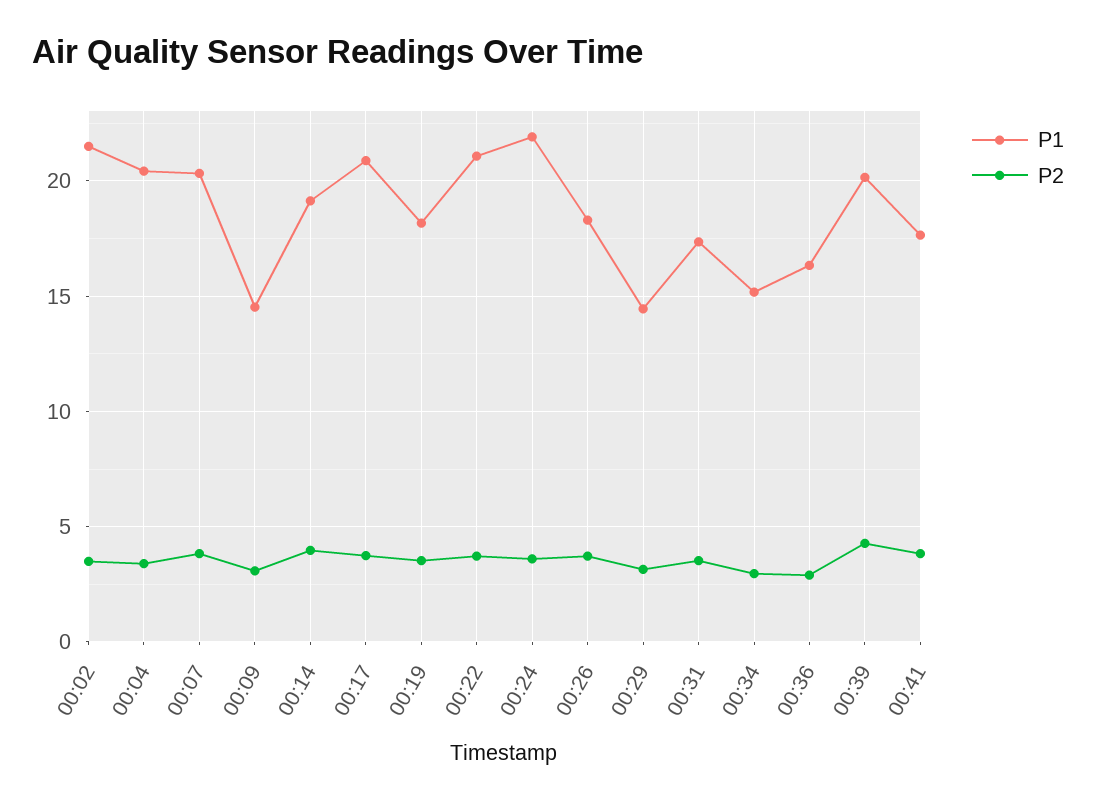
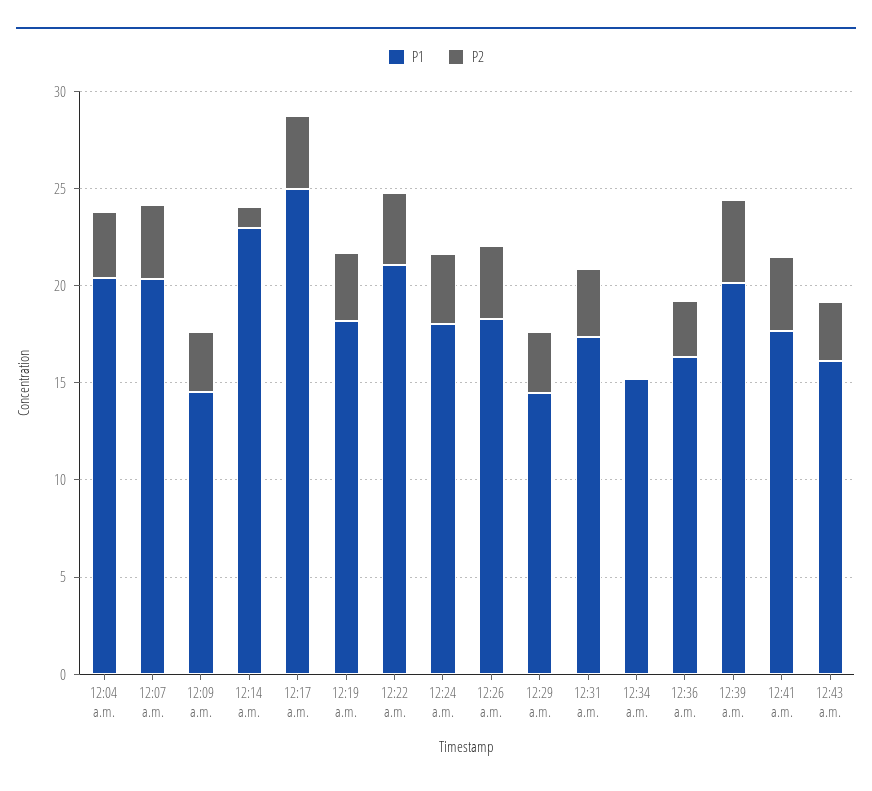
P1, 00:02: 21.5 -> none
P2, 00:02: 3.5 -> none
P1, 00:14: 19 -> 23
P2, 00:14: 4 -> 1
P1, 00:17: 21 -> 25
P1, 00:24: 22 -> 18
P2, 00:34: 3 -> 0
P1, 12:43 a.m.: none -> 16
P2, 12:43 a.m.: none -> 3

